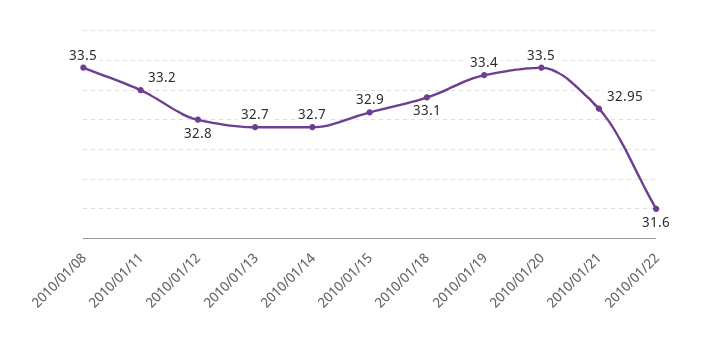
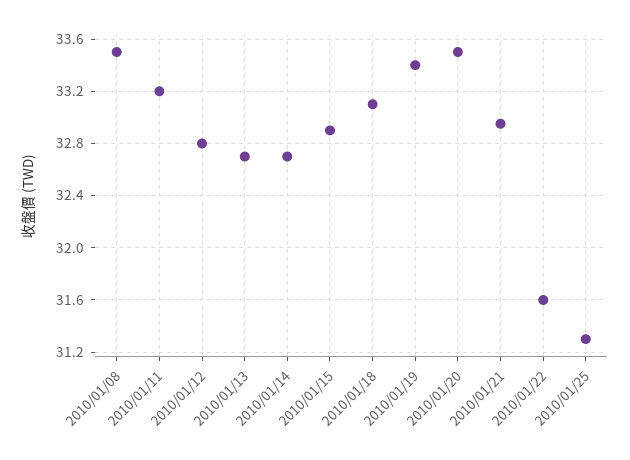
2010/01/25: none -> 31.3

